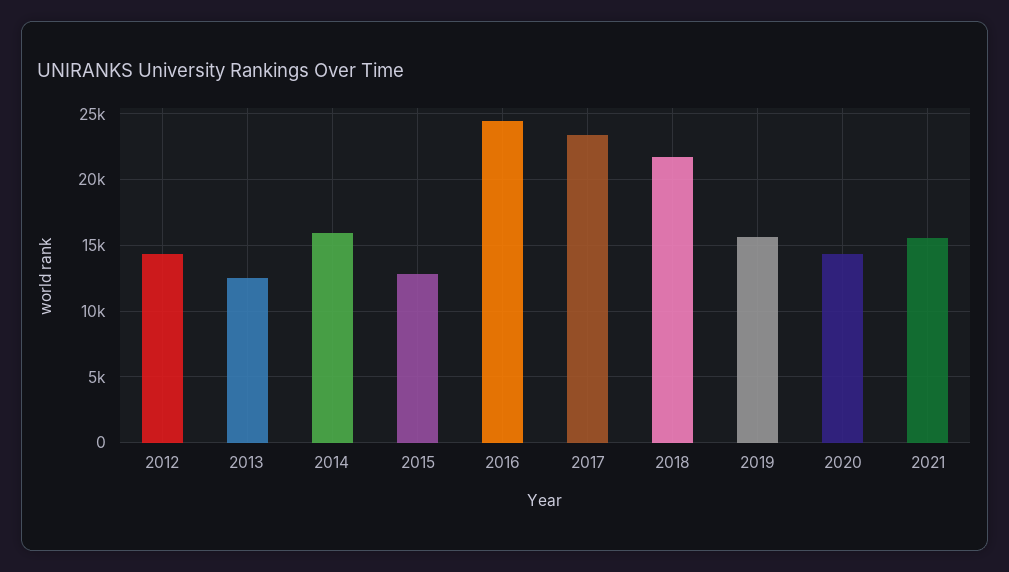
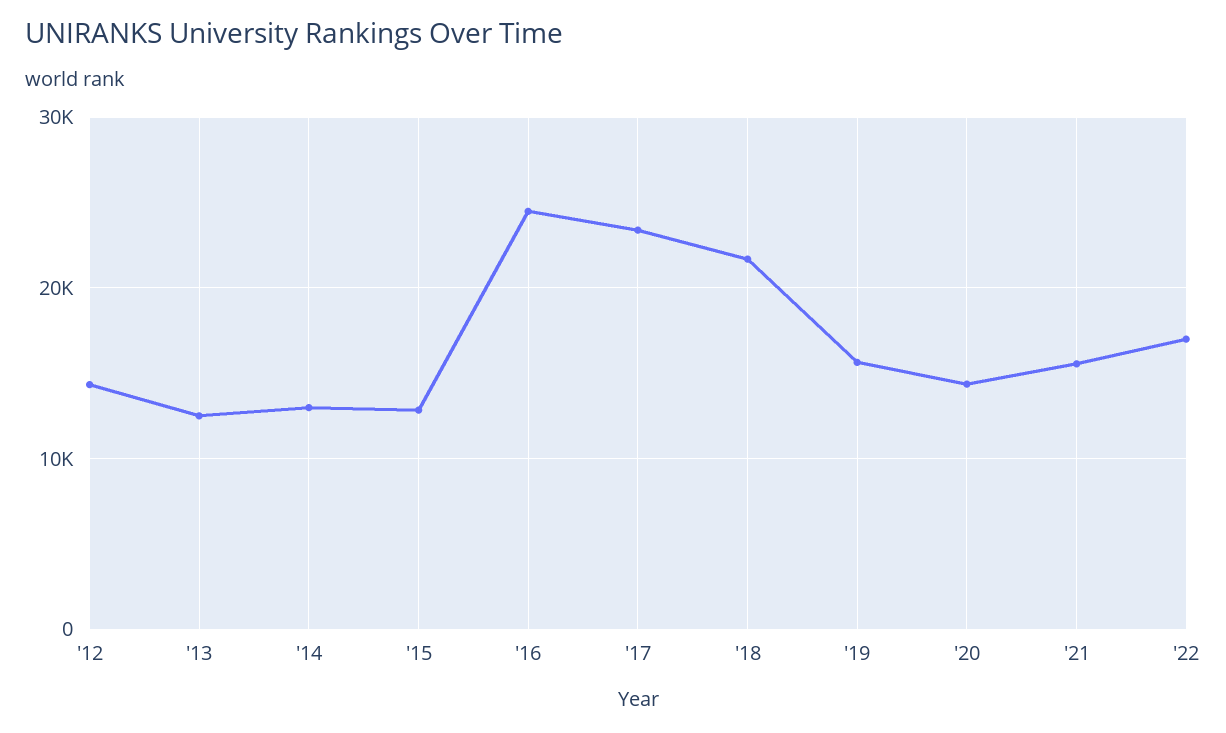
2014: 16000 -> 13000
'22: none -> 17000

